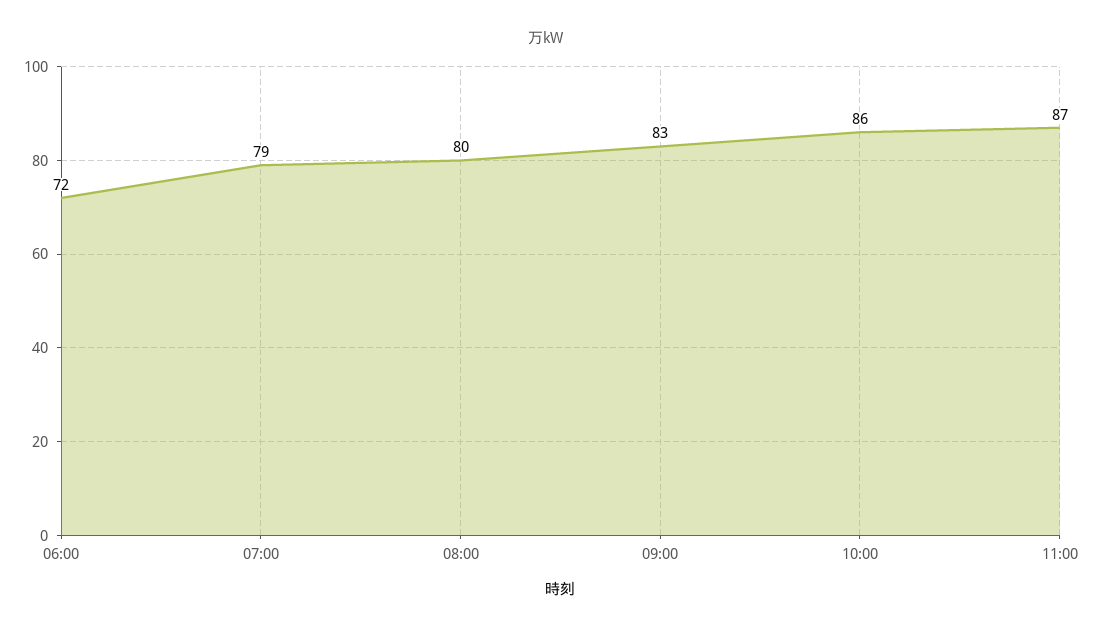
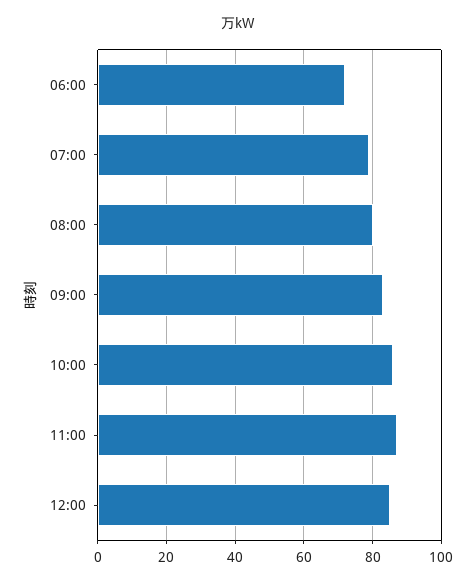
12:00: none -> 85

